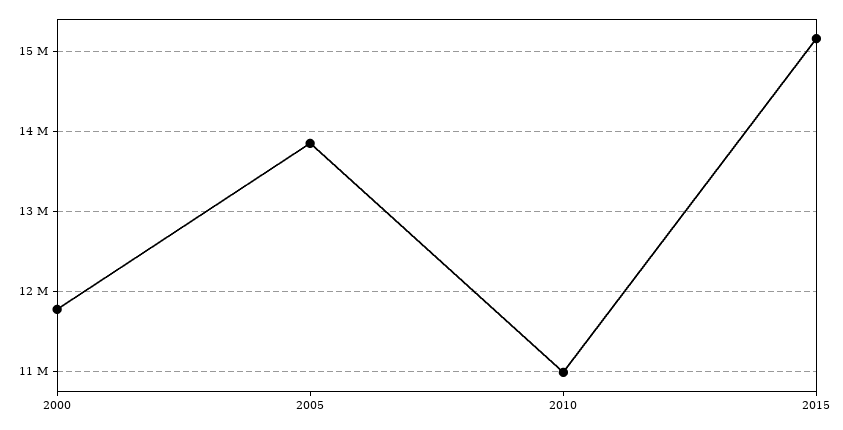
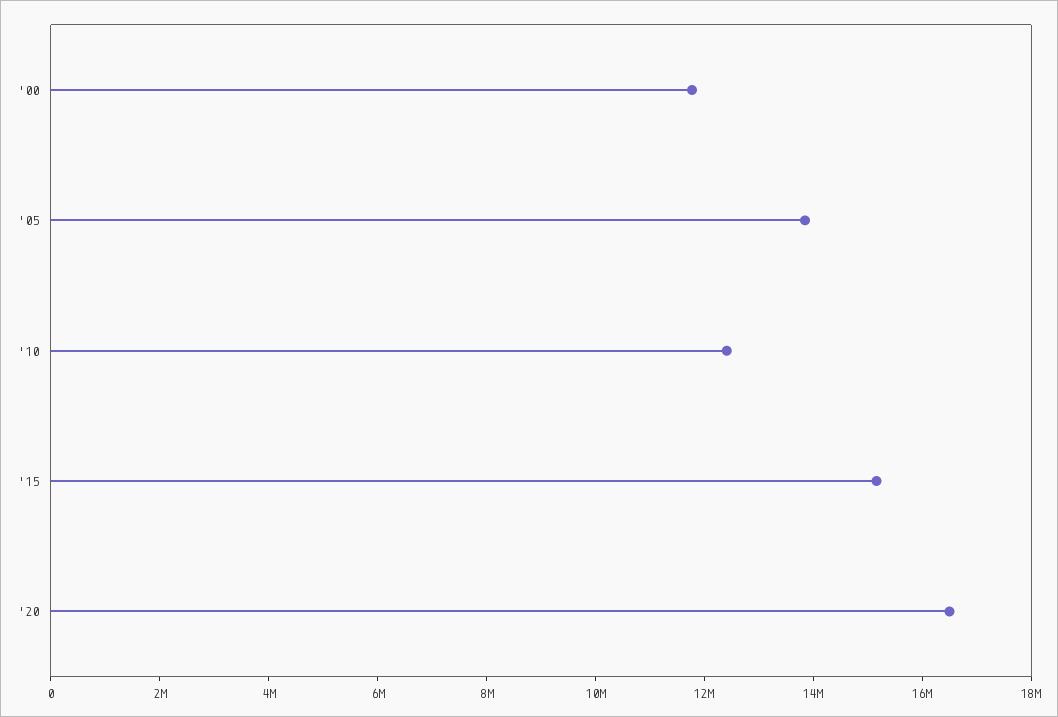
2010: 11000000 -> 12500000
'20: none -> 16500000

